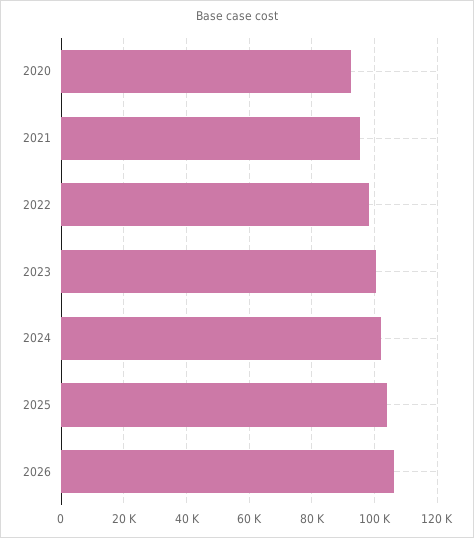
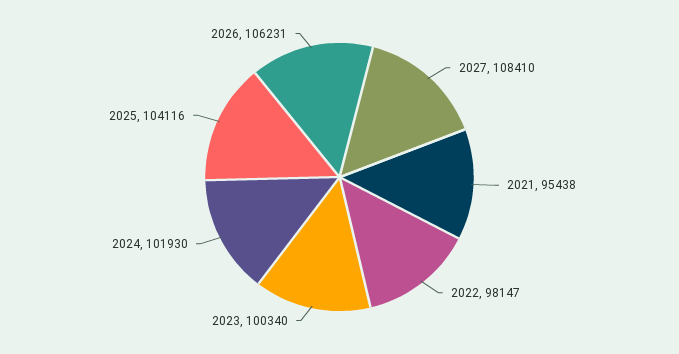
2020: 92000 -> none
2027: none -> 108410

